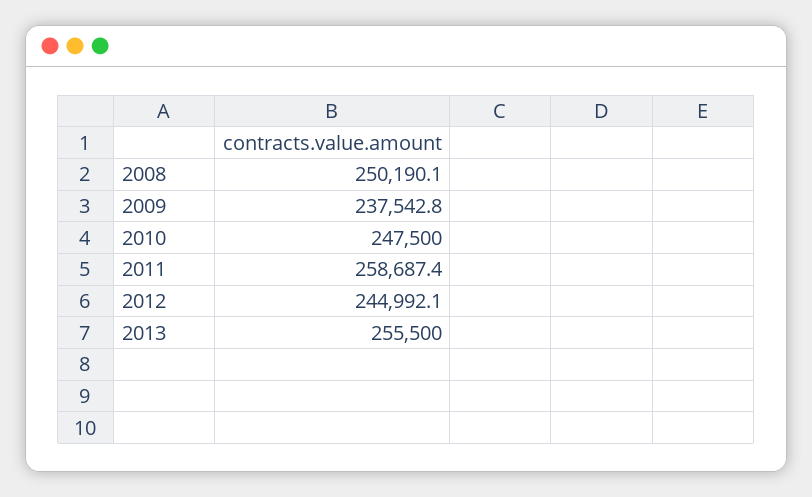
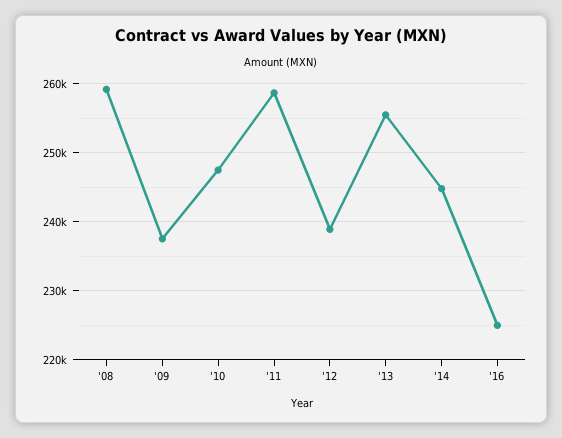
2008: 250190.1 -> 259000
2012: 244992.1 -> 239000
'14: none -> 245000
'16: none -> 225000

